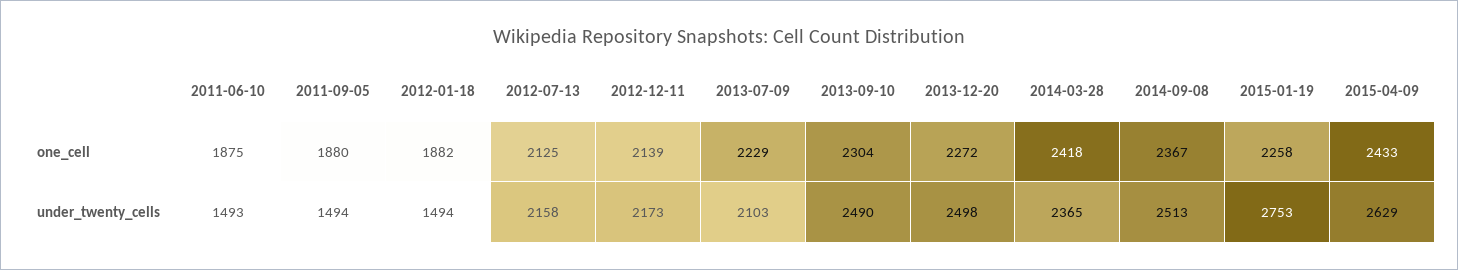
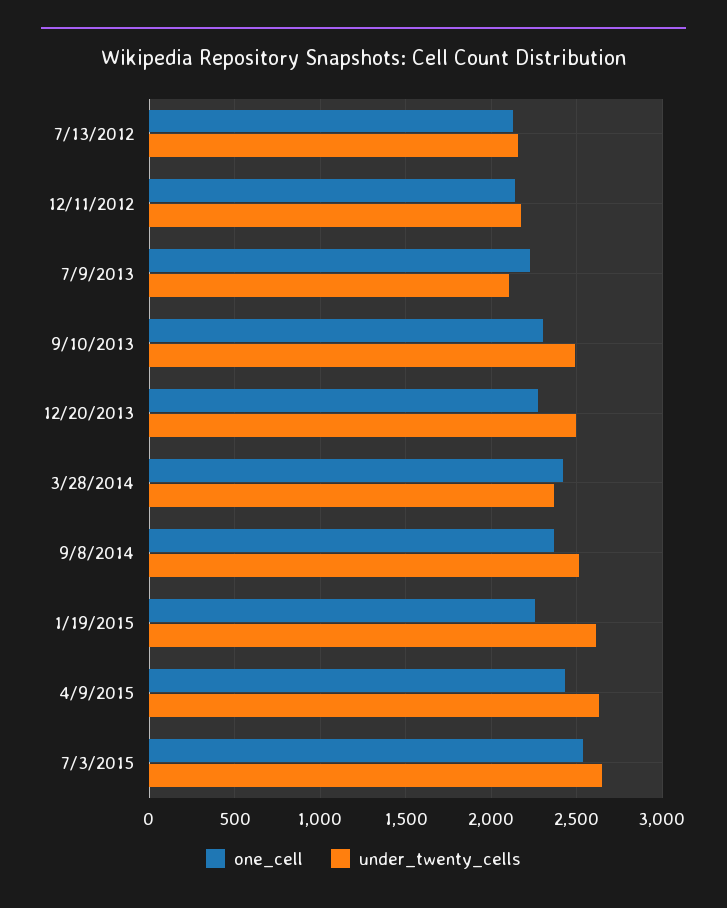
one_cell, 2011-06-10: 1875 -> none
one_cell, 2011-09-05: 1880 -> none
one_cell, 2012-01-18: 1882 -> none
under_twenty_cells, 2011-06-10: 1493 -> none
under_twenty_cells, 2011-09-05: 1494 -> none
under_twenty_cells, 2012-01-18: 1494 -> none
under_twenty_cells, 2015-01-19: 2753 -> 2600
one_cell, 7/3/2015: none -> 2550
under_twenty_cells, 7/3/2015: none -> 2650

